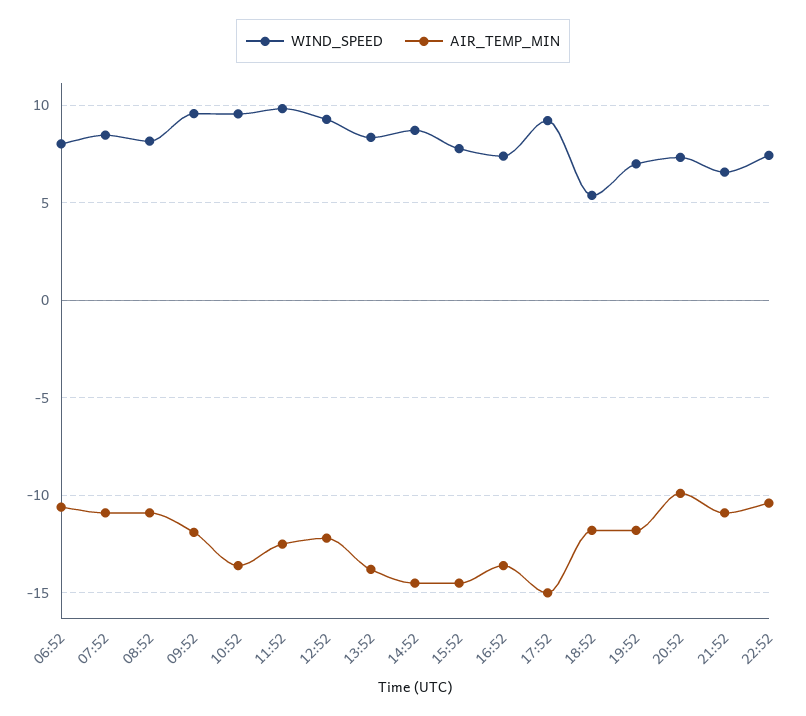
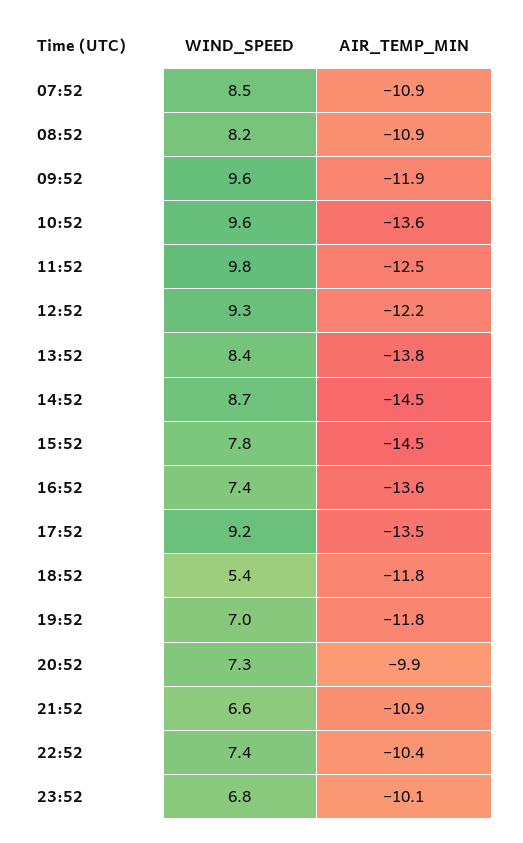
WIND_SPEED, 06:52: 8 -> none
AIR_TEMP_MIN, 06:52: -10.5 -> none
AIR_TEMP_MIN, 17:52: -15 -> -13.5
WIND_SPEED, 23:52: none -> 6.8
AIR_TEMP_MIN, 23:52: none -> -10.1

